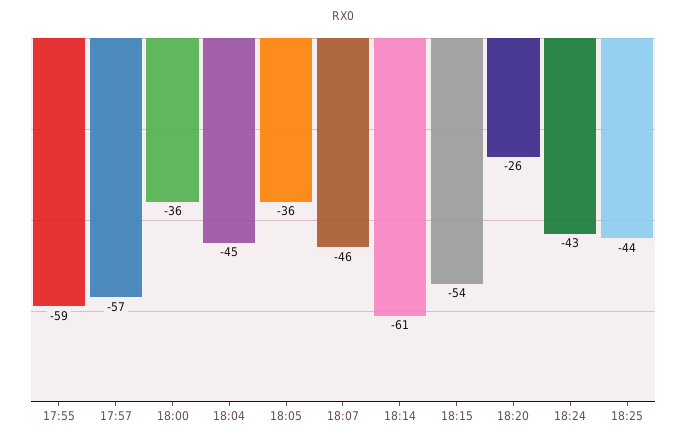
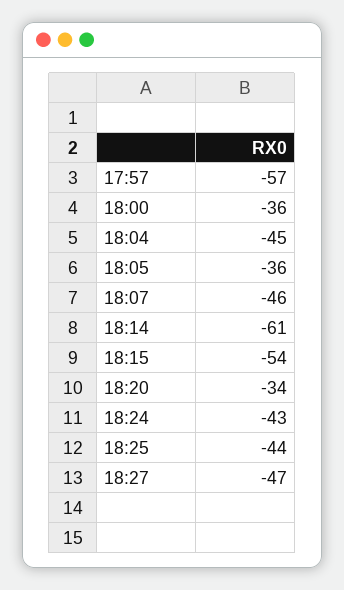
17:55: -59 -> none
18:20: -26 -> -34
18:27: none -> -47

